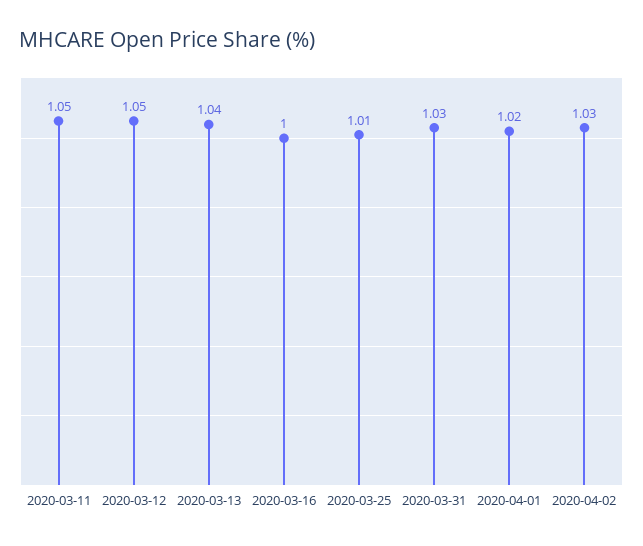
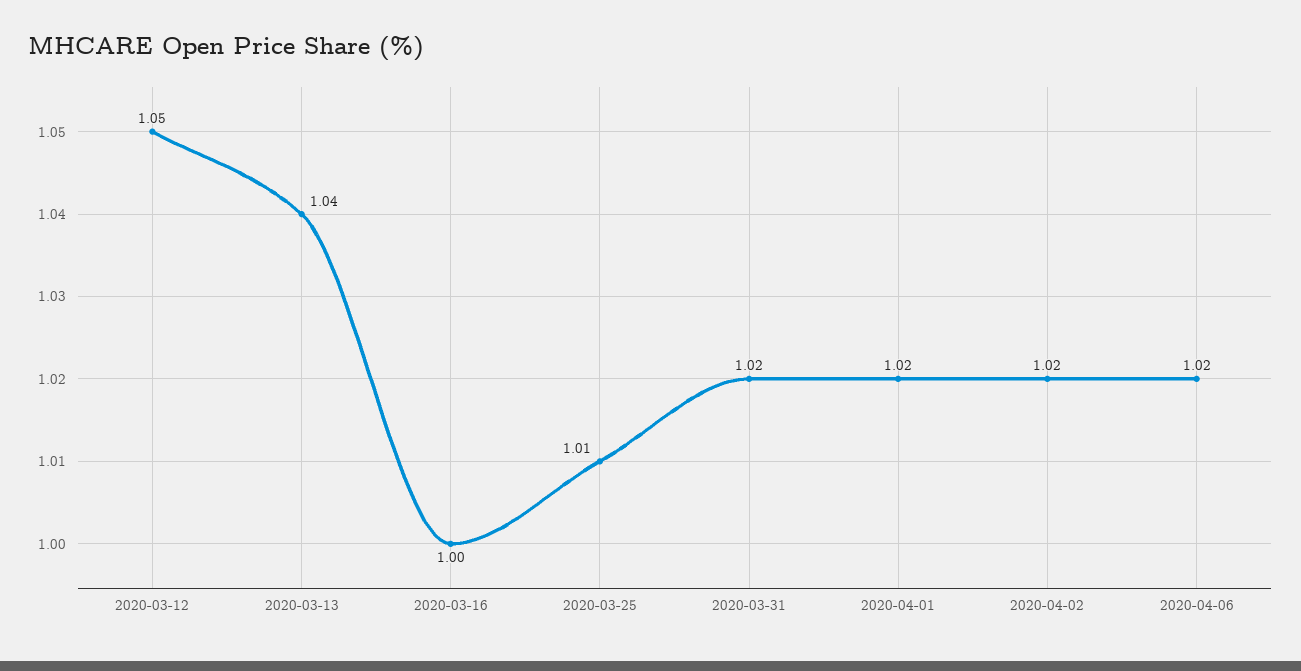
2020-03-11: 1.05 -> none
2020-03-31: 1.03 -> 1.02
2020-04-02: 1.03 -> 1.02
2020-04-06: none -> 1.02

